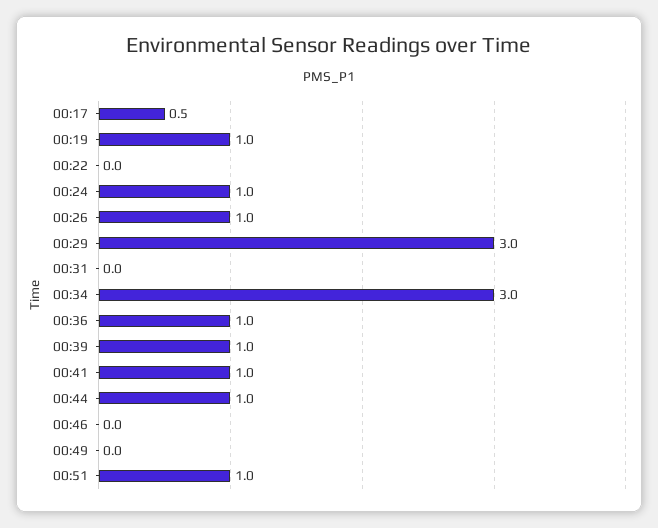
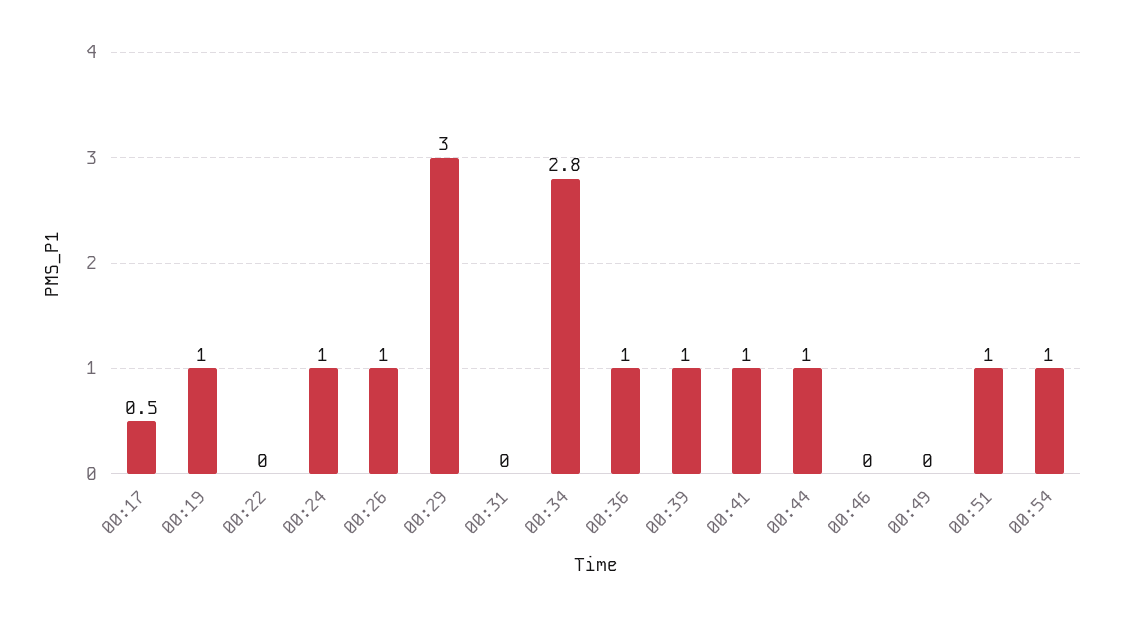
00:34: 3 -> 2.8
00:54: none -> 1

